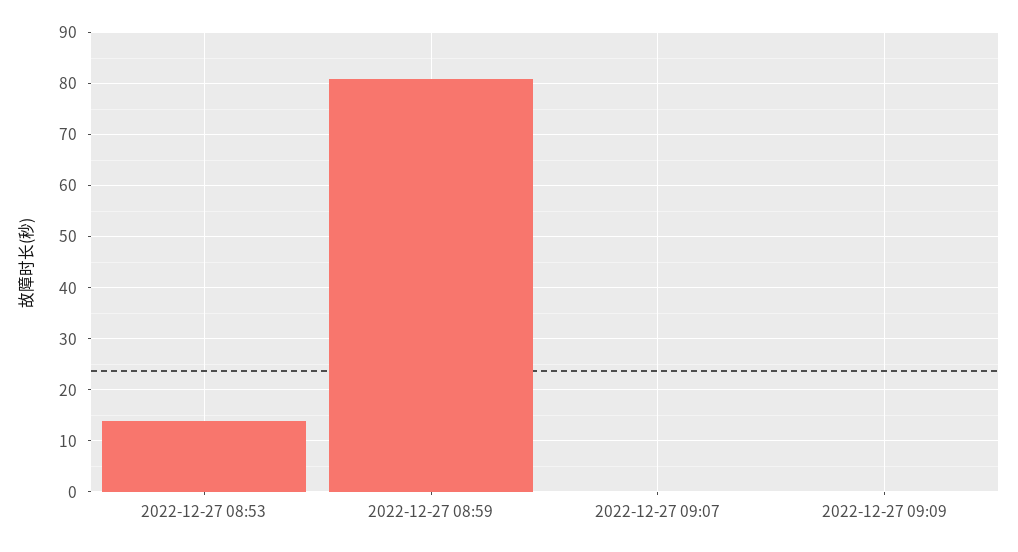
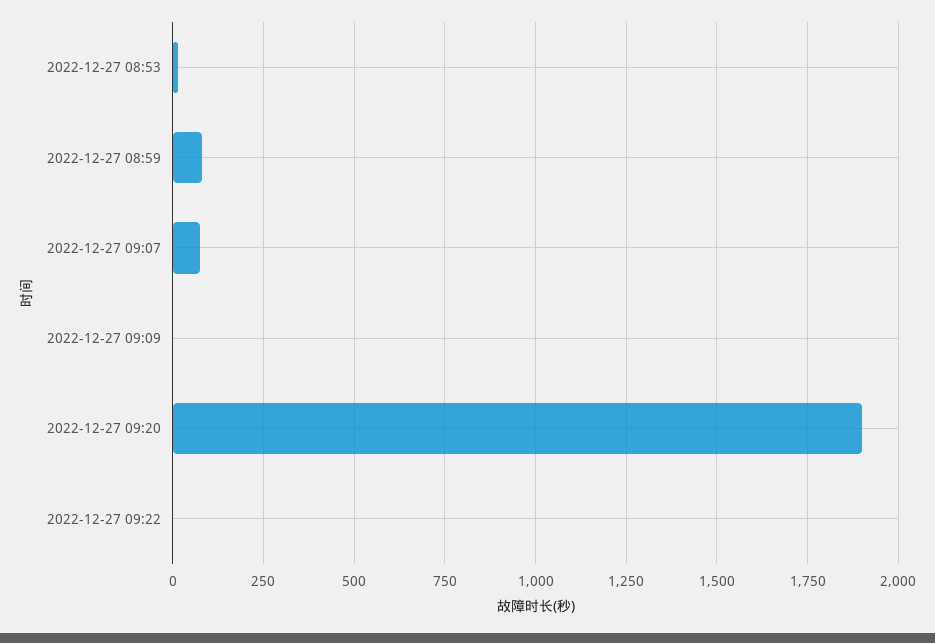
2022-12-27 09:07: 0 -> 75
2022-12-27 09:20: none -> 1900
2022-12-27 09:22: none -> 0

